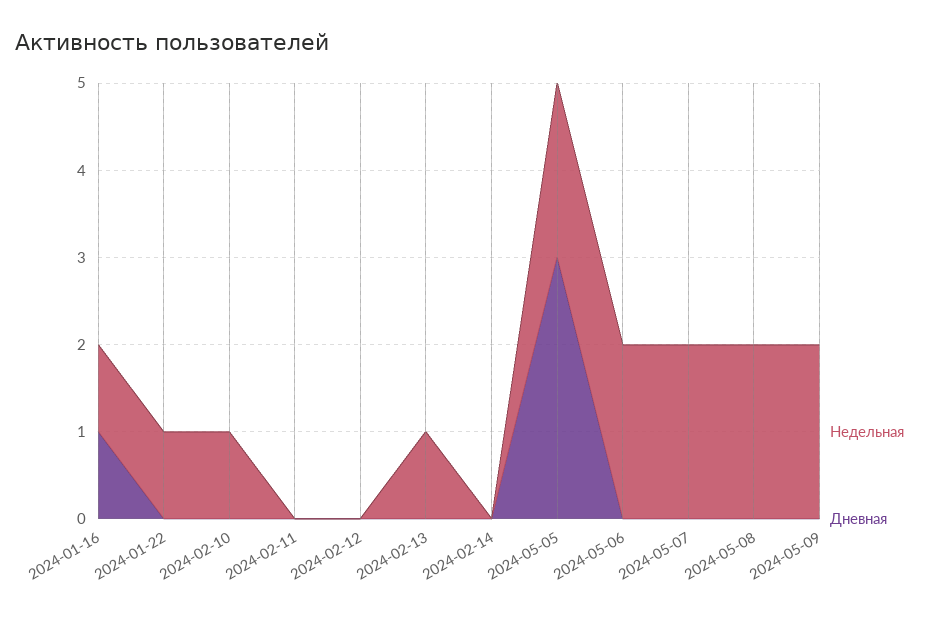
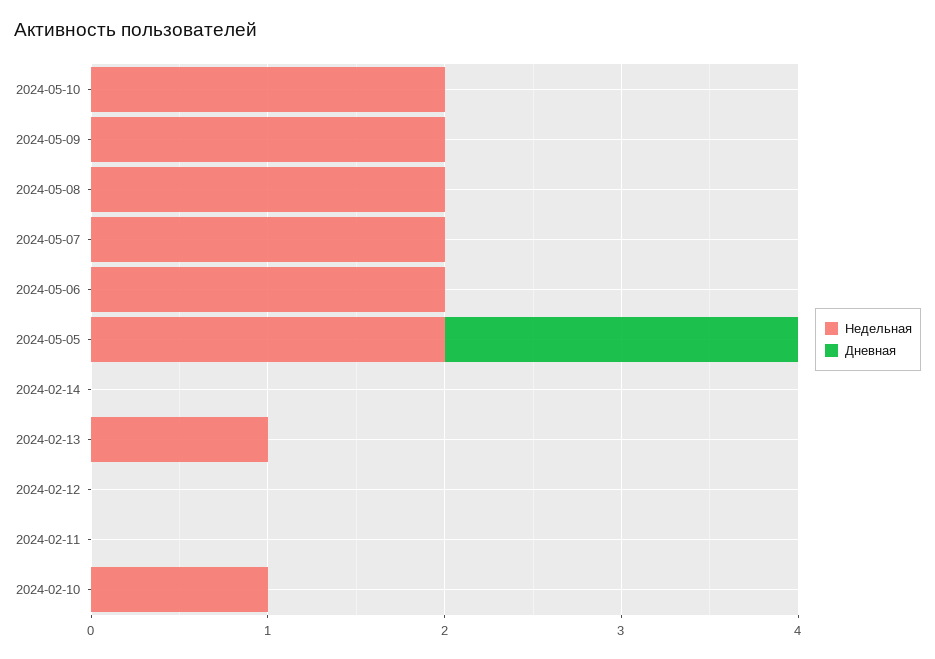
Недельная, 2024-01-16: 1 -> none
Дневная, 2024-01-16: 1 -> none
Недельная, 2024-01-22: 1 -> none
Дневная, 2024-01-22: 0 -> none
Дневная, 2024-05-05: 3 -> 2
Недельная, 2024-05-10: none -> 2
Дневная, 2024-05-10: none -> 0

